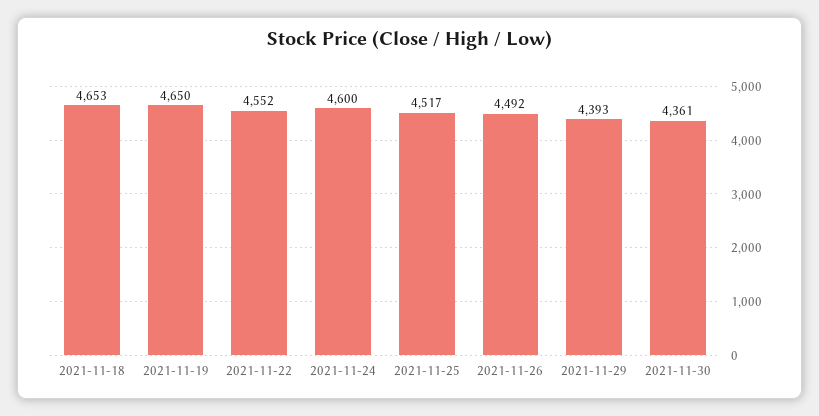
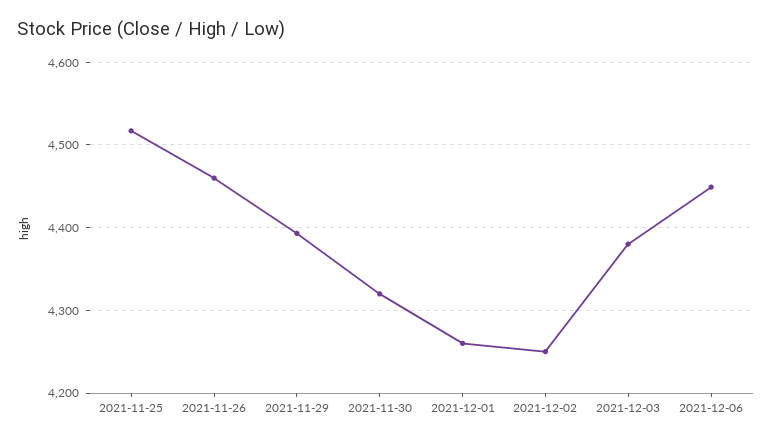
2021-11-18: 4653 -> none
2021-11-19: 4650 -> none
2021-11-22: 4552 -> none
2021-11-24: 4600 -> none
2021-11-26: 4492 -> 4460
2021-11-30: 4361 -> 4320
2021-12-01: none -> 4260
2021-12-02: none -> 4250
2021-12-03: none -> 4380
2021-12-06: none -> 4450

